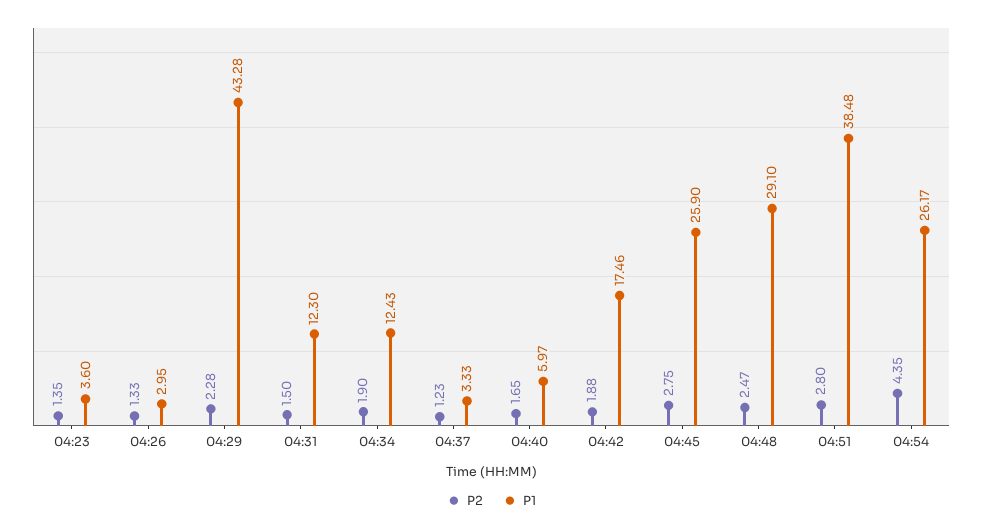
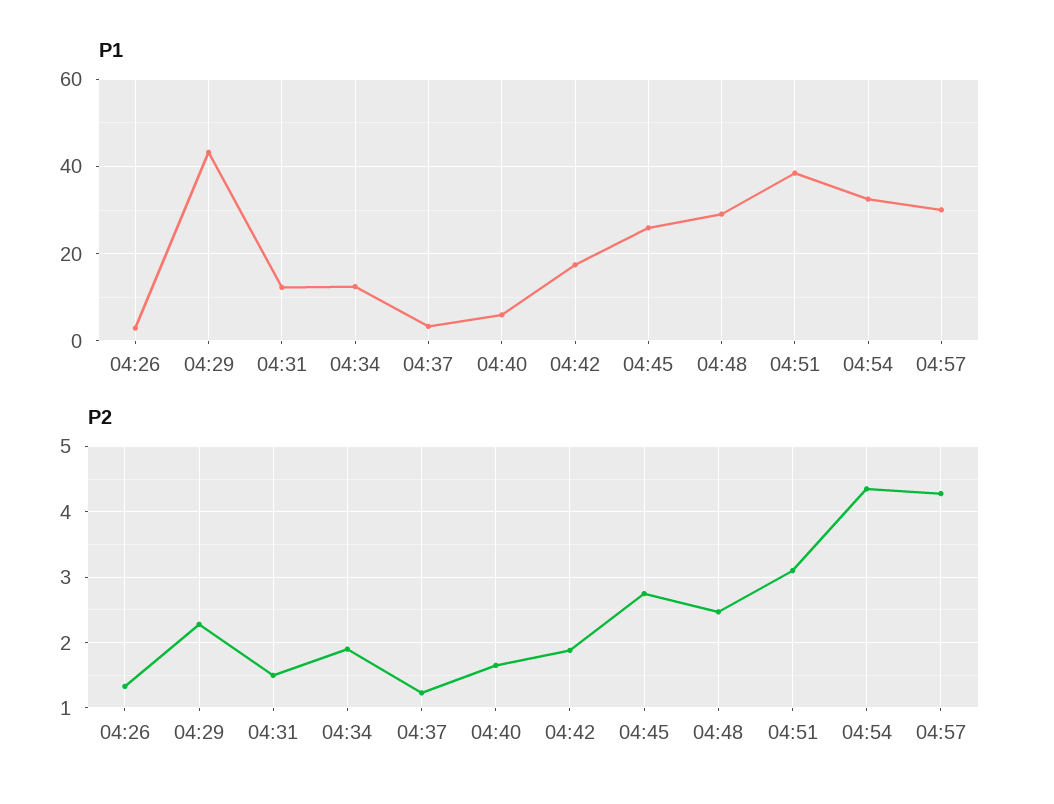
P2, 04:23: 1.35 -> none
P1, 04:23: 3.6 -> none
P2, 04:51: 2.8 -> 3.1
P1, 04:54: 26.17 -> 32
P1, 04:57: none -> 30
P2, 04:57: none -> 4.3

